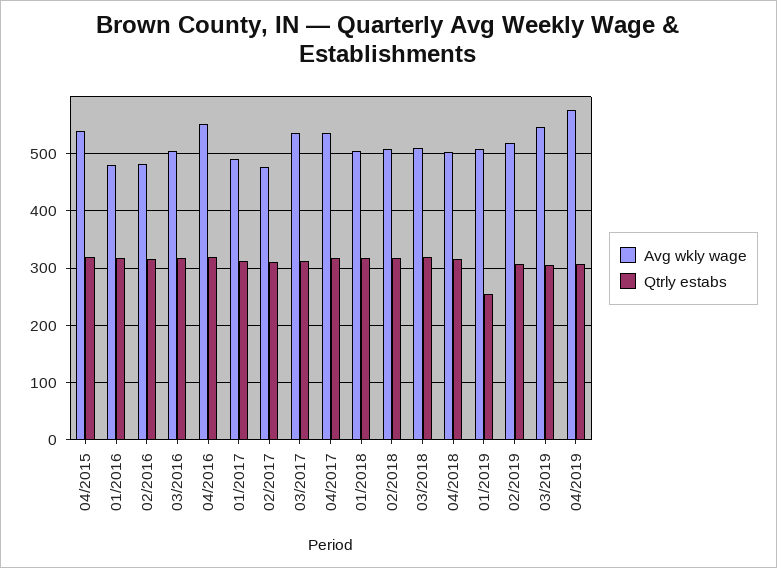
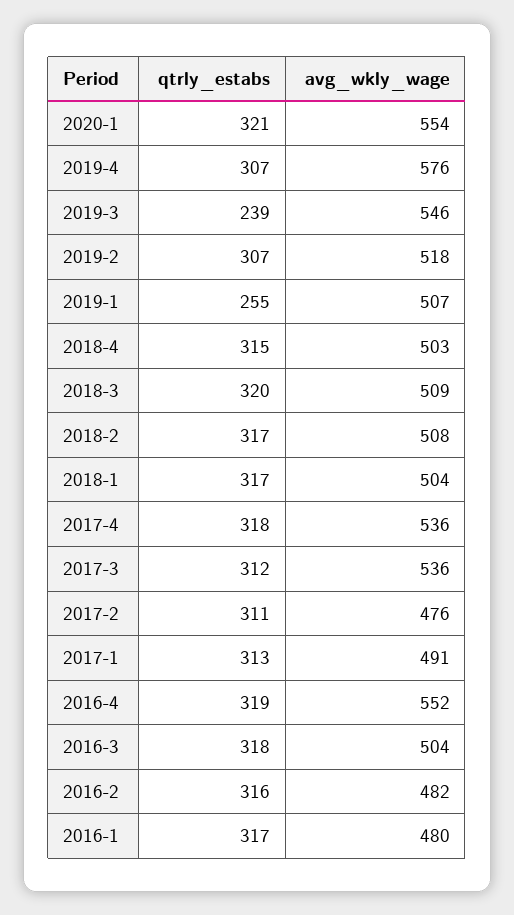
Avg wkly wage, 04/2015: 540 -> none
Qtrly estabs, 04/2015: 320 -> none
Qtrly estabs, 03/2019: 300 -> 239
Qtrly estabs, 2020-1: none -> 321
Avg wkly wage, 2020-1: none -> 554

